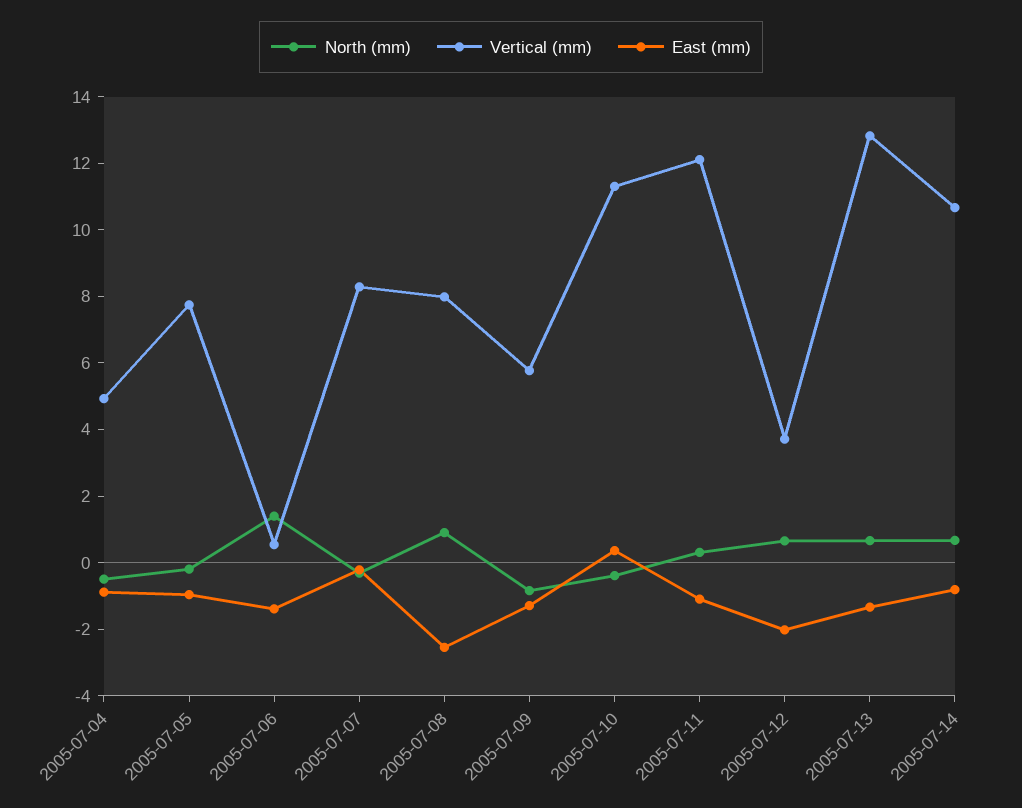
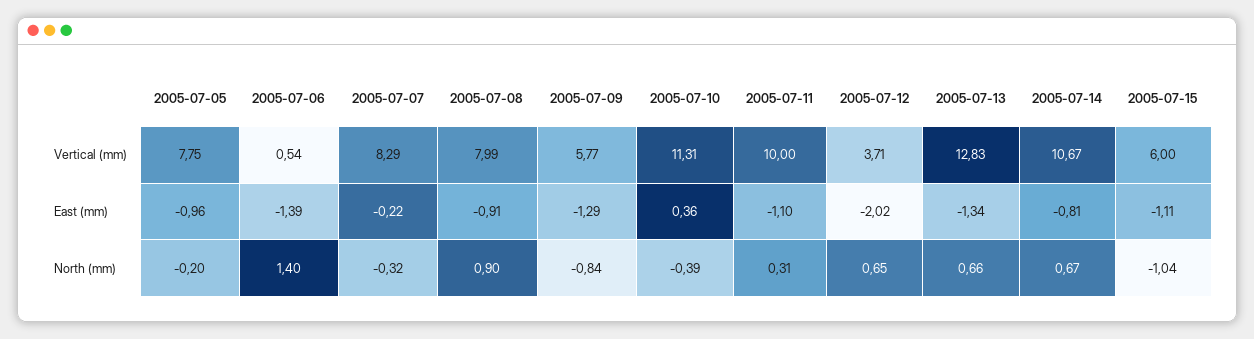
North (mm), 2005-07-04: -0.5 -> none
Vertical (mm), 2005-07-04: 5 -> none
East (mm), 2005-07-04: -1 -> none
East (mm), 2005-07-08: -2.5 -> -0.91
Vertical (mm), 2005-07-11: 12 -> 10
Vertical (mm), 2005-07-15: none -> 6
East (mm), 2005-07-15: none -> -1.11
North (mm), 2005-07-15: none -> -1.04

